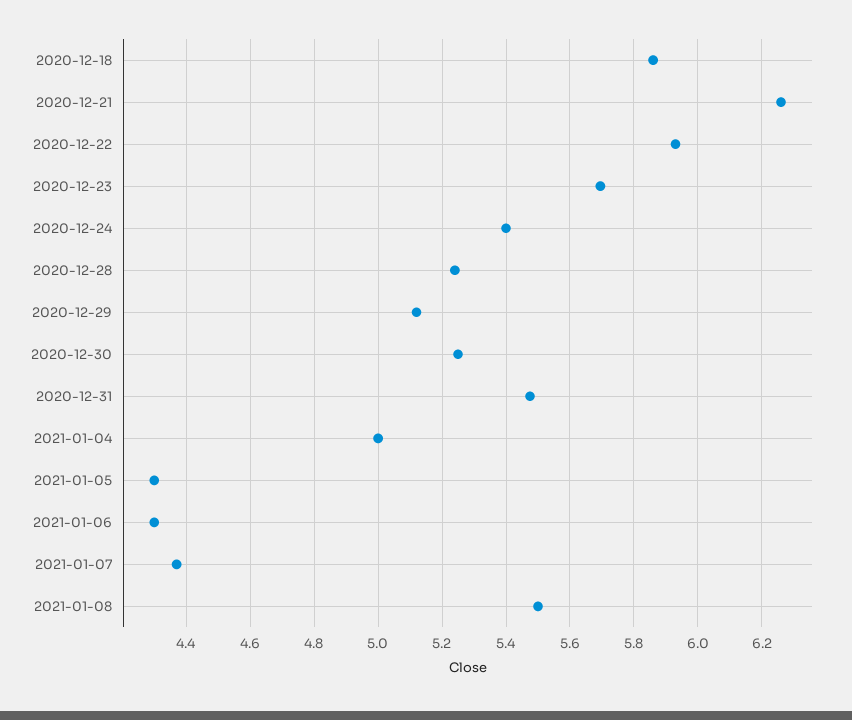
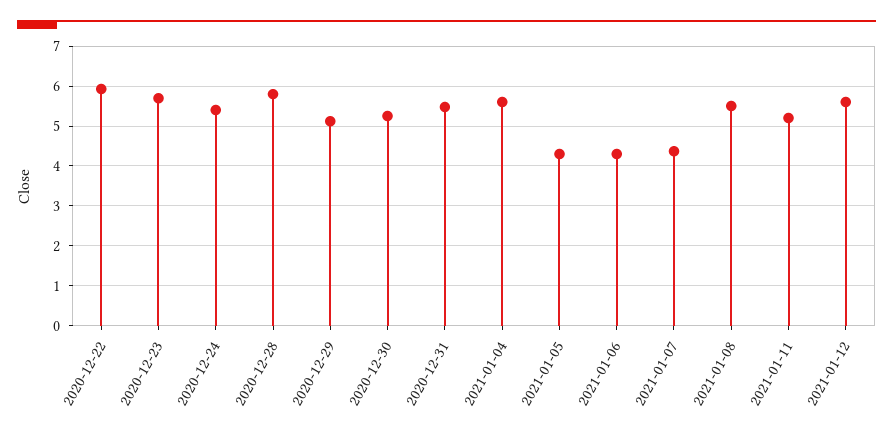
2020-12-18: 5.86 -> none
2020-12-21: 6.26 -> none
2020-12-28: 5.24 -> 5.8
2021-01-04: 5 -> 5.6
2021-01-11: none -> 5.2
2021-01-12: none -> 5.6

